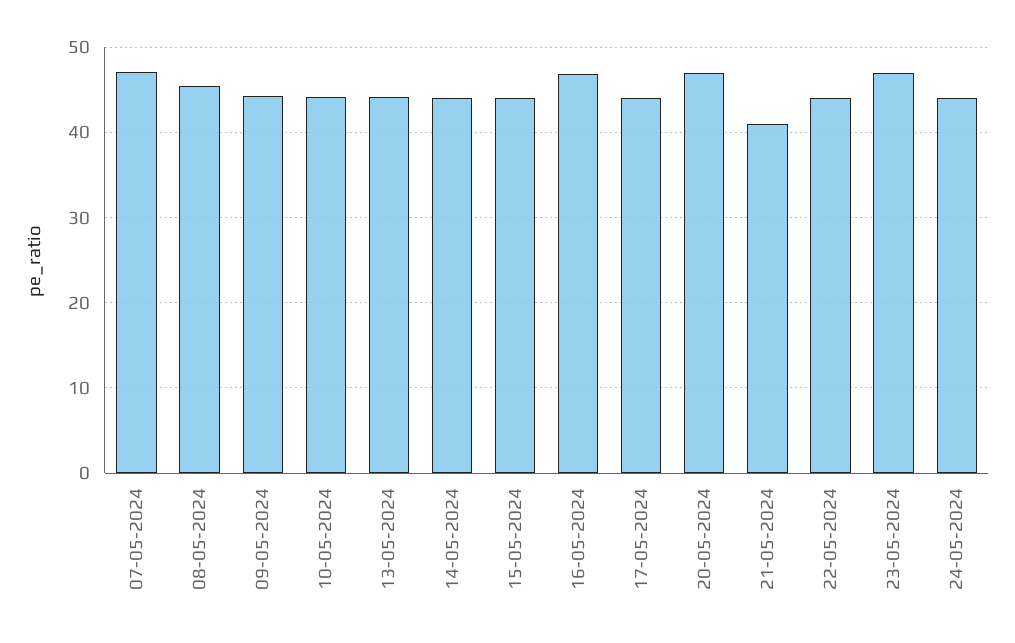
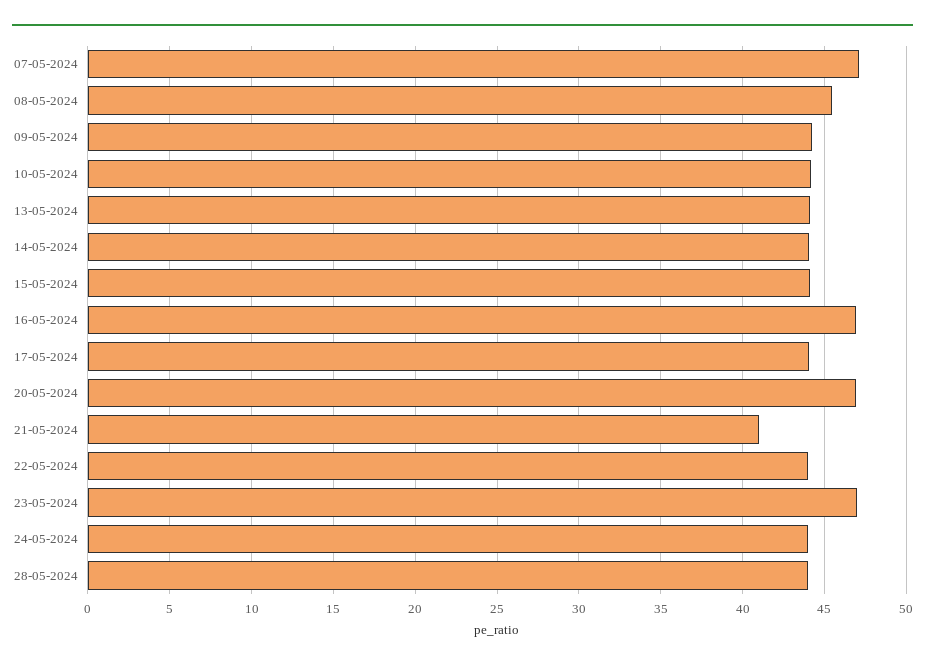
28-05-2024: none -> 44

